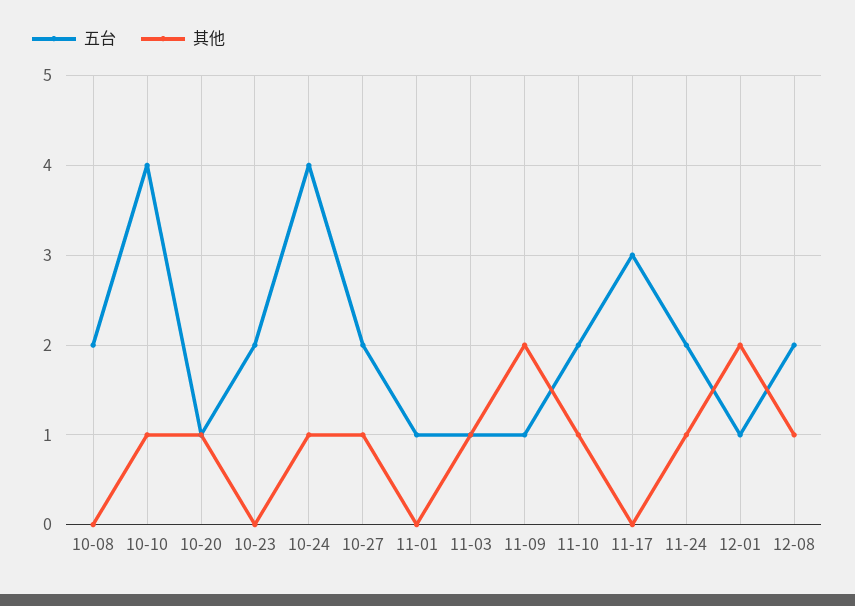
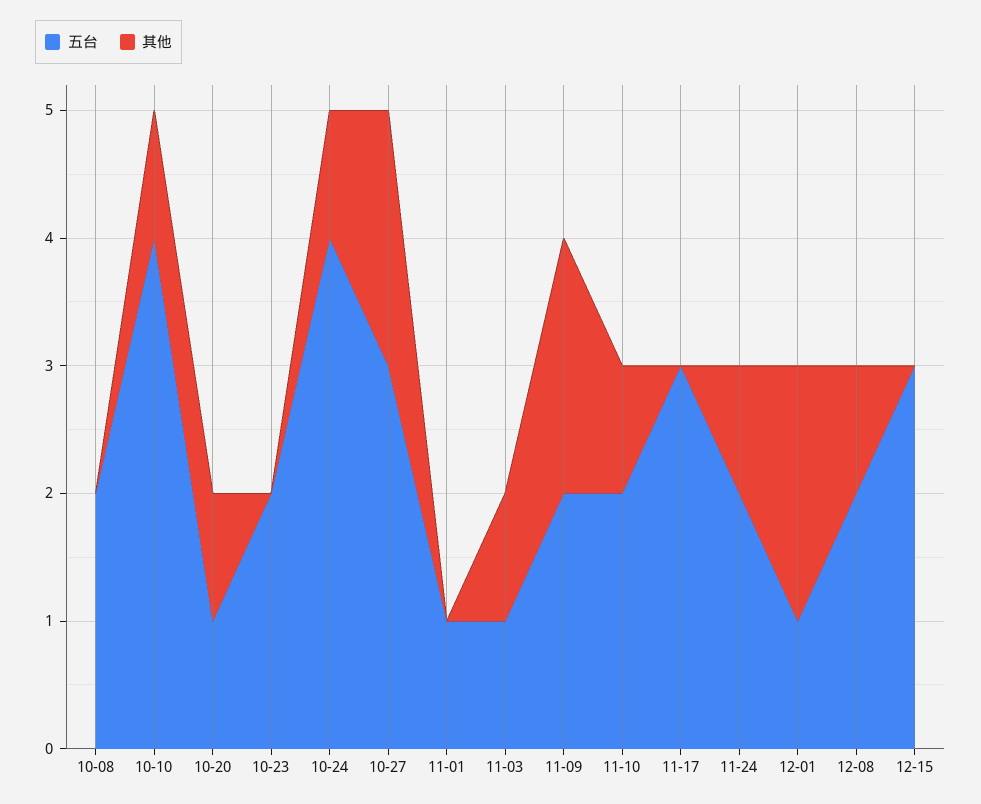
五台, 10-27: 2 -> 3
其他, 10-27: 1 -> 2
五台, 11-09: 1 -> 2
五台, 12-15: none -> 3
其他, 12-15: none -> 0

